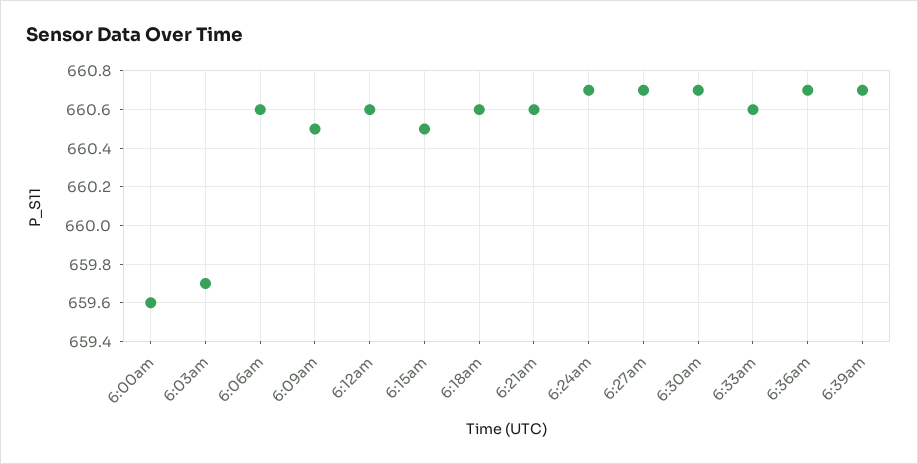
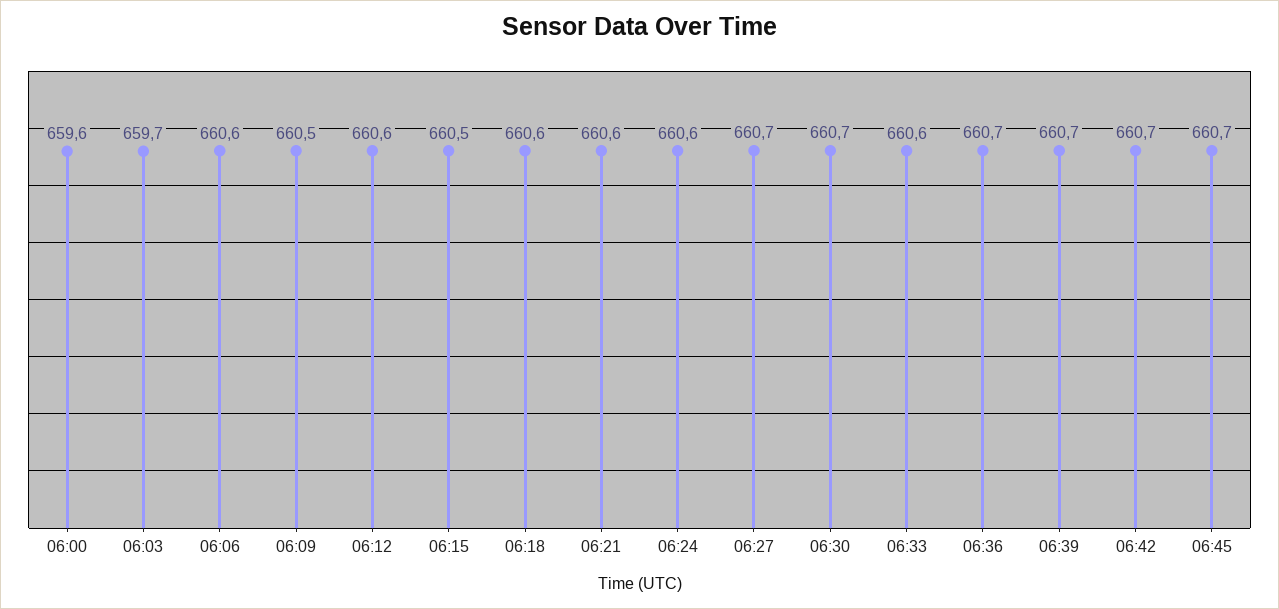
6:24am: 660.7 -> 660.6
06:42: none -> 660.7
06:45: none -> 660.7

